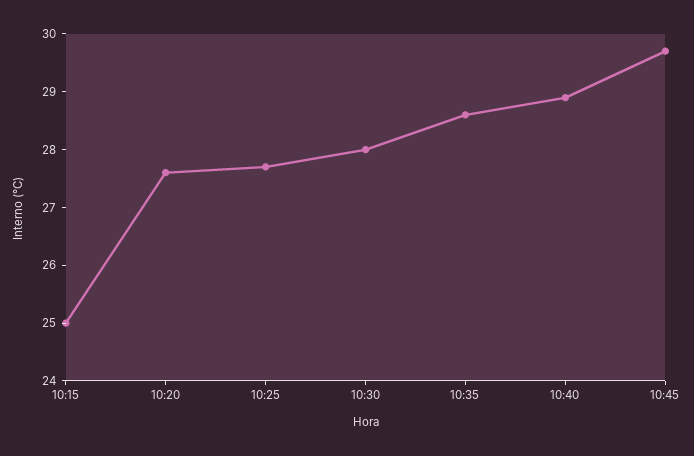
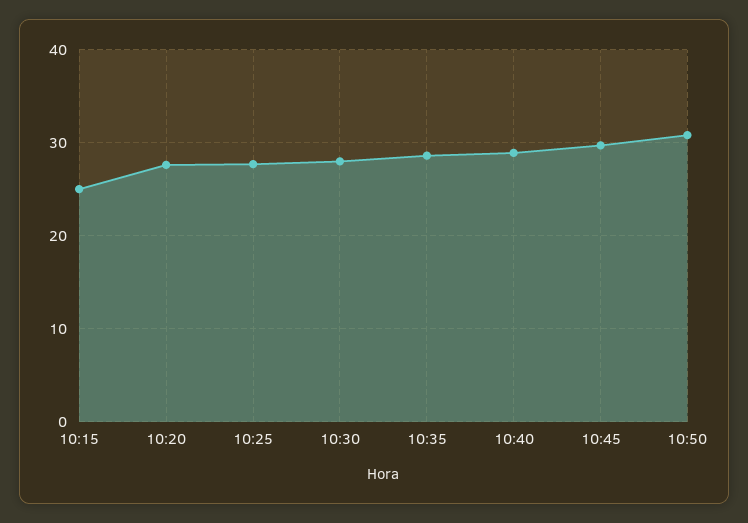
10:50: none -> 31

